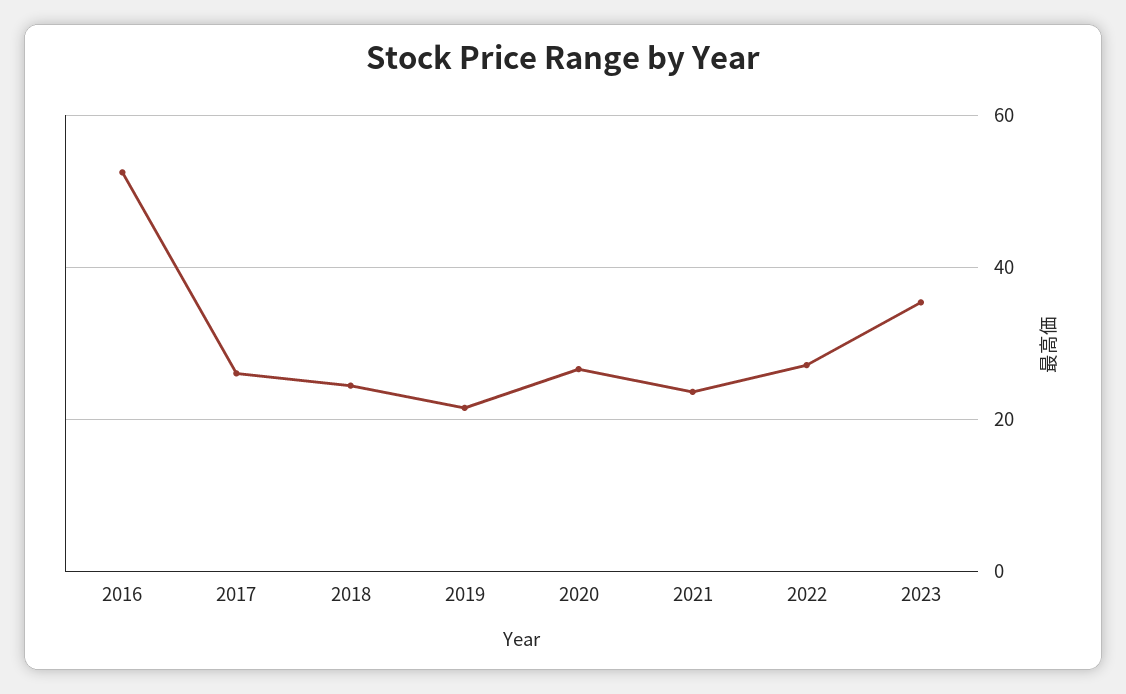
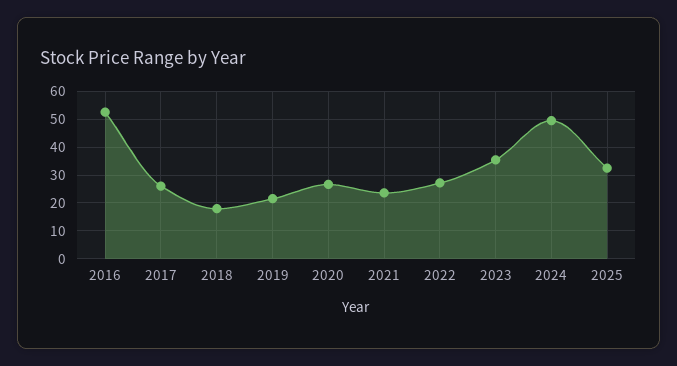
2018: 24 -> 17.5
2024: none -> 50
2025: none -> 32.5

